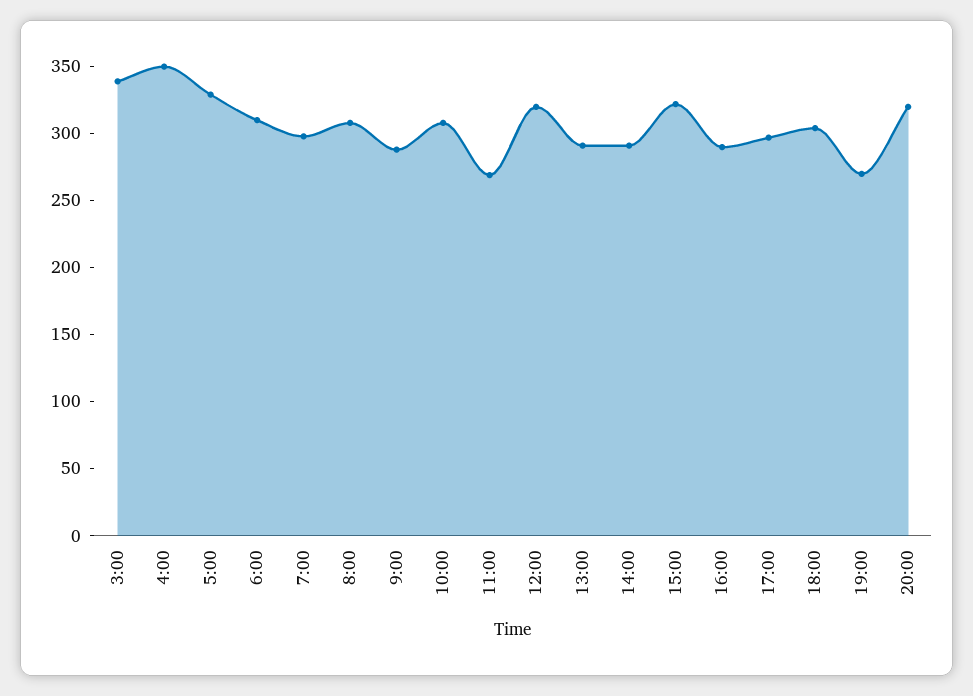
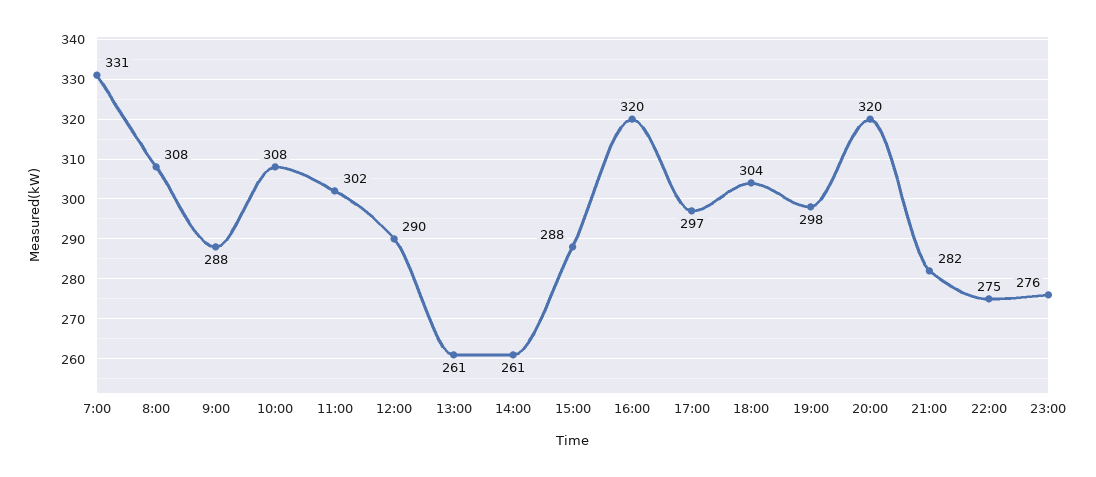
3:00: 340 -> none
4:00: 350 -> none
5:00: 330 -> none
6:00: 310 -> none
7:00: 300 -> 331
11:00: 270 -> 302
12:00: 320 -> 290
13:00: 290 -> 261
14:00: 290 -> 261
15:00: 320 -> 288
16:00: 290 -> 320
19:00: 270 -> 298
21:00: none -> 282
22:00: none -> 275
23:00: none -> 276

